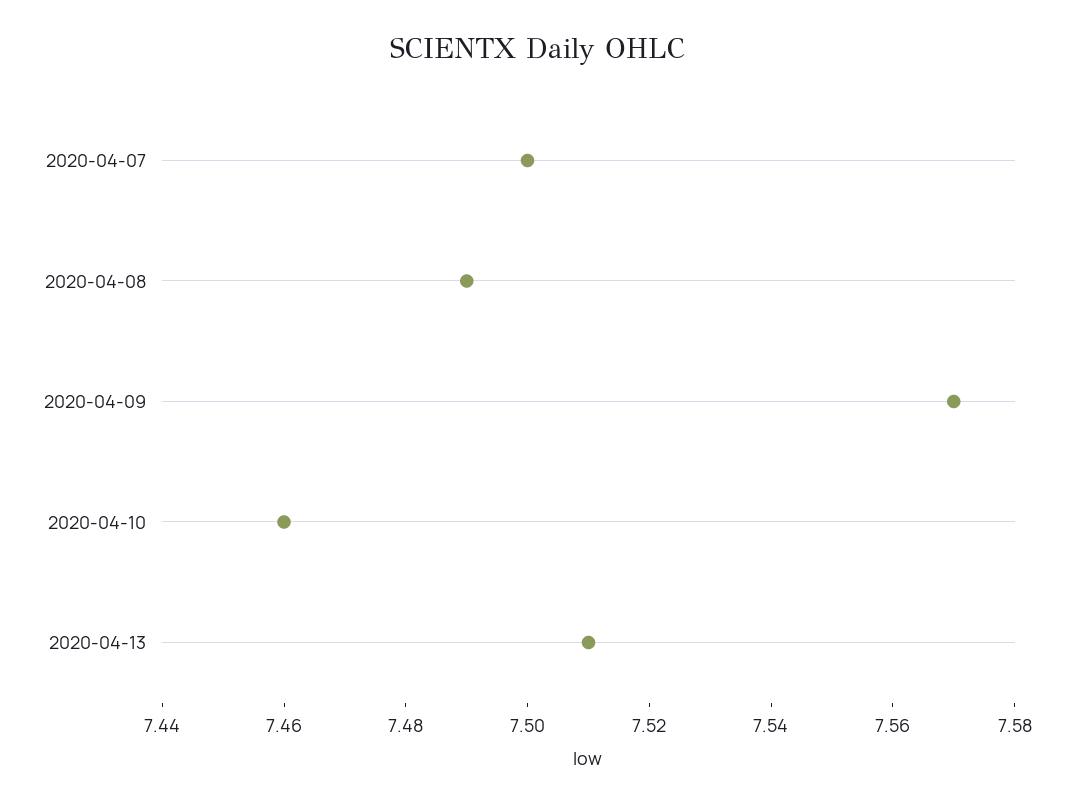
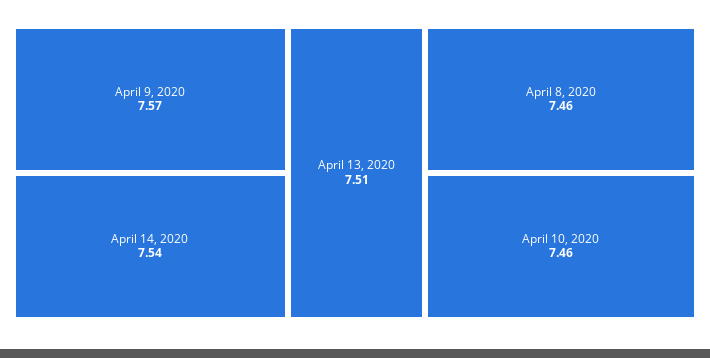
2020-04-07: 7.5 -> none
2020-04-08: 7.49 -> 7.46
April 14, 2020: none -> 7.54

